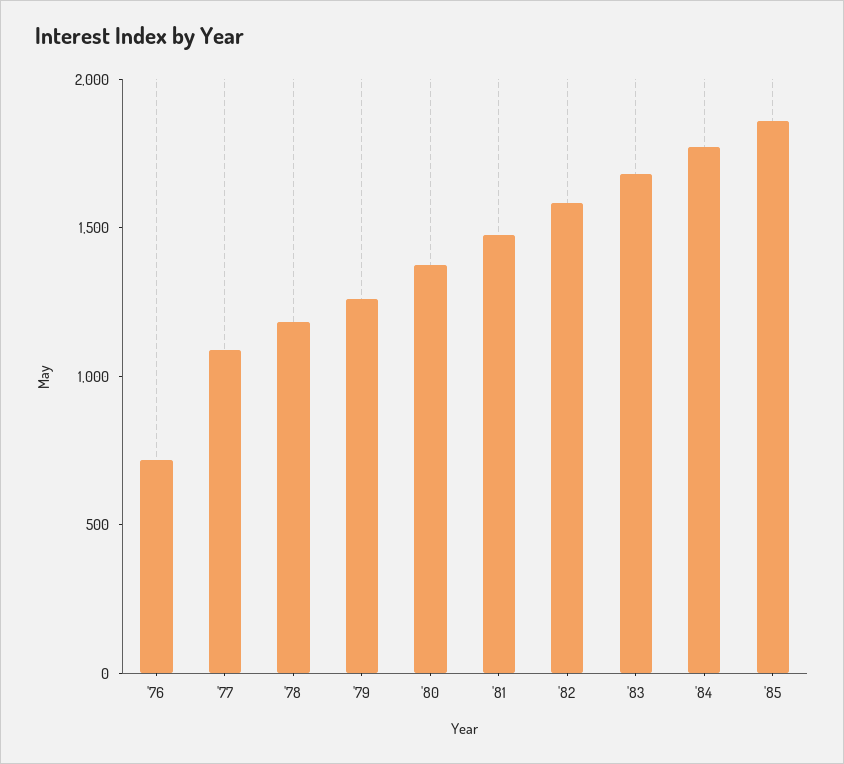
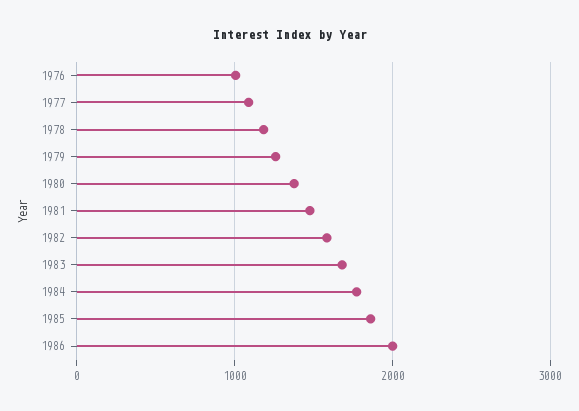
'76: 700 -> 1000
1986: none -> 2000

